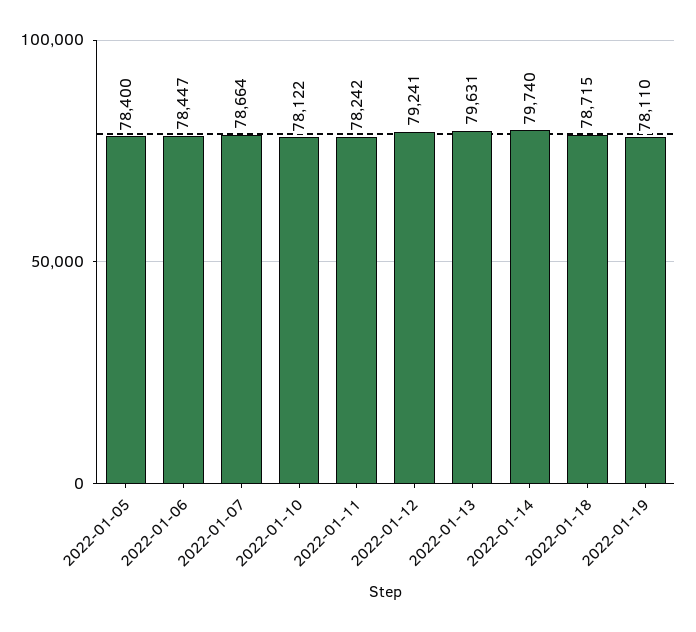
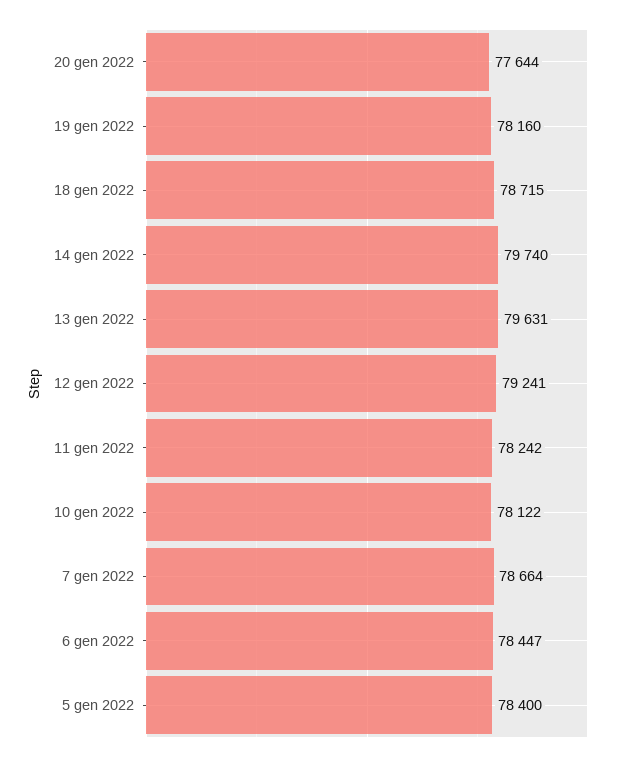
2022-01-19: 78110 -> 78160
20 gen 2022: none -> 77644

